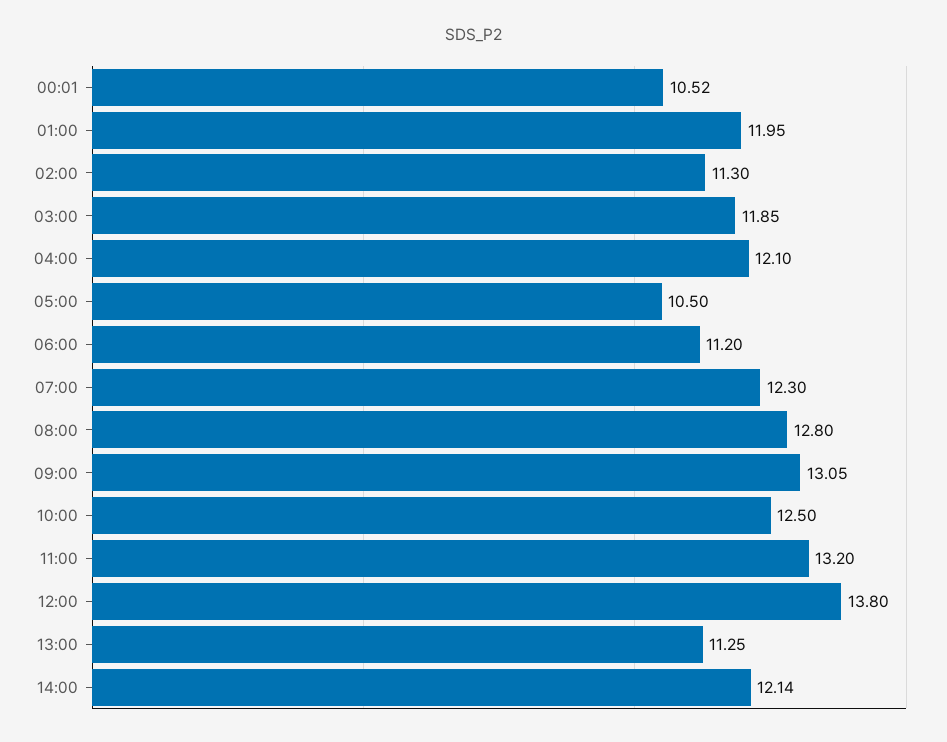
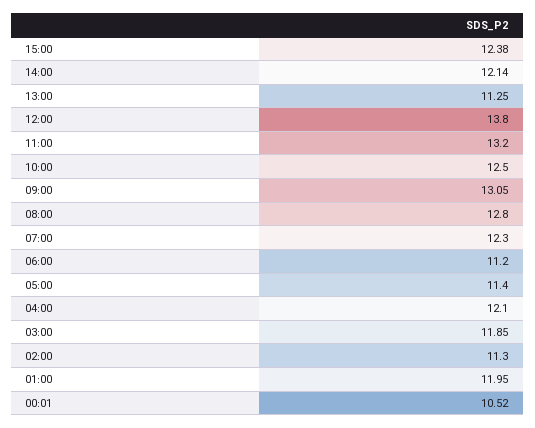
05:00: 10.5 -> 11.4
15:00: none -> 12.38

